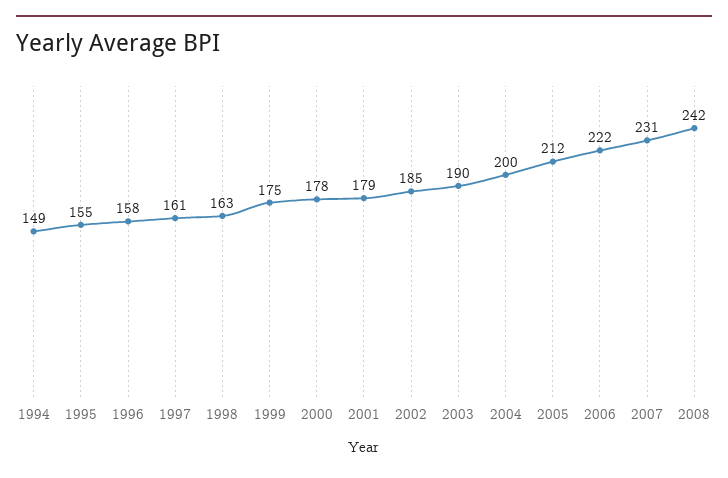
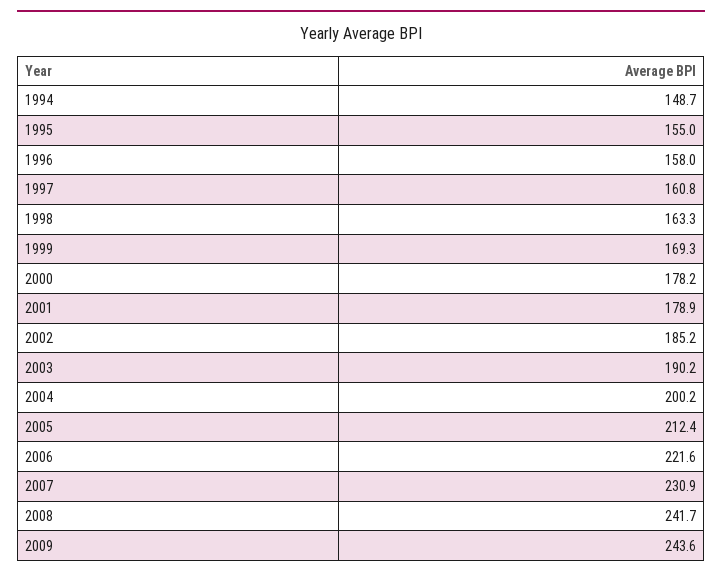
1999: 175 -> 169.3
2009: none -> 243.6

